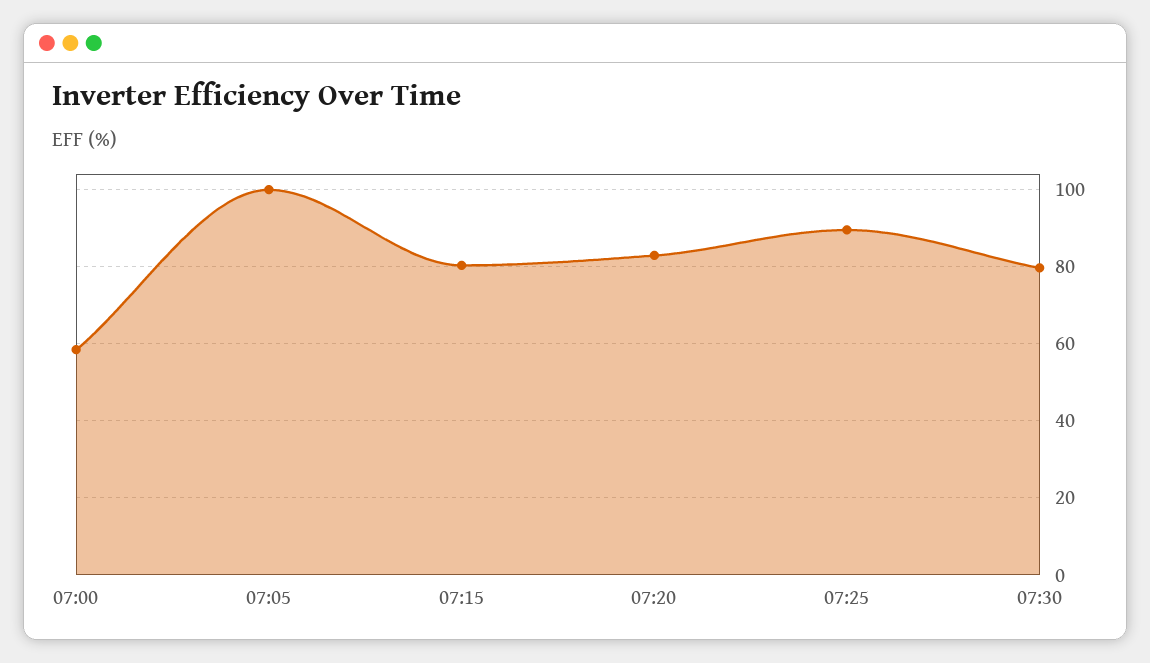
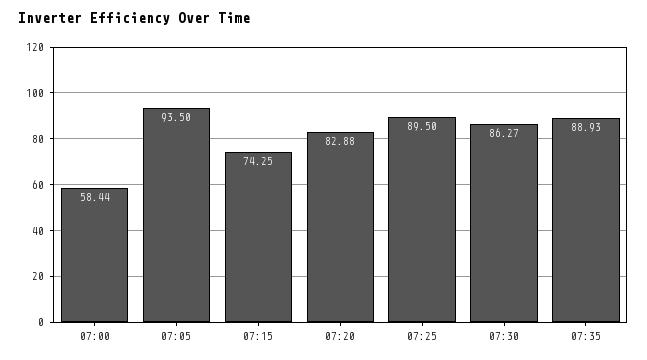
07:05: 100 -> 93.5
07:15: 80 -> 74.25
07:30: 80 -> 86.27
07:35: none -> 88.93

